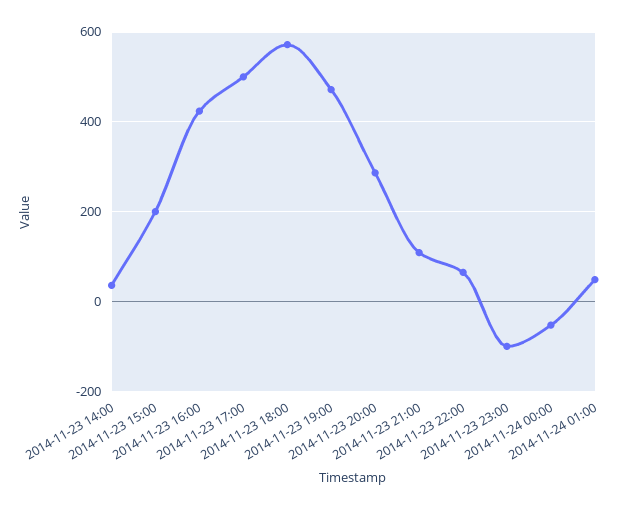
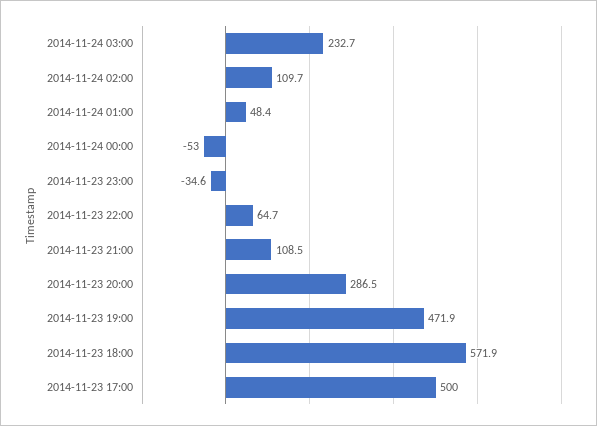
2014-11-23 14:00: 40 -> none
2014-11-23 15:00: 200 -> none
2014-11-23 16:00: 420 -> none
2014-11-23 23:00: -100 -> -34.6
2014-11-24 03:00: none -> 232.7
2014-11-24 02:00: none -> 109.7

